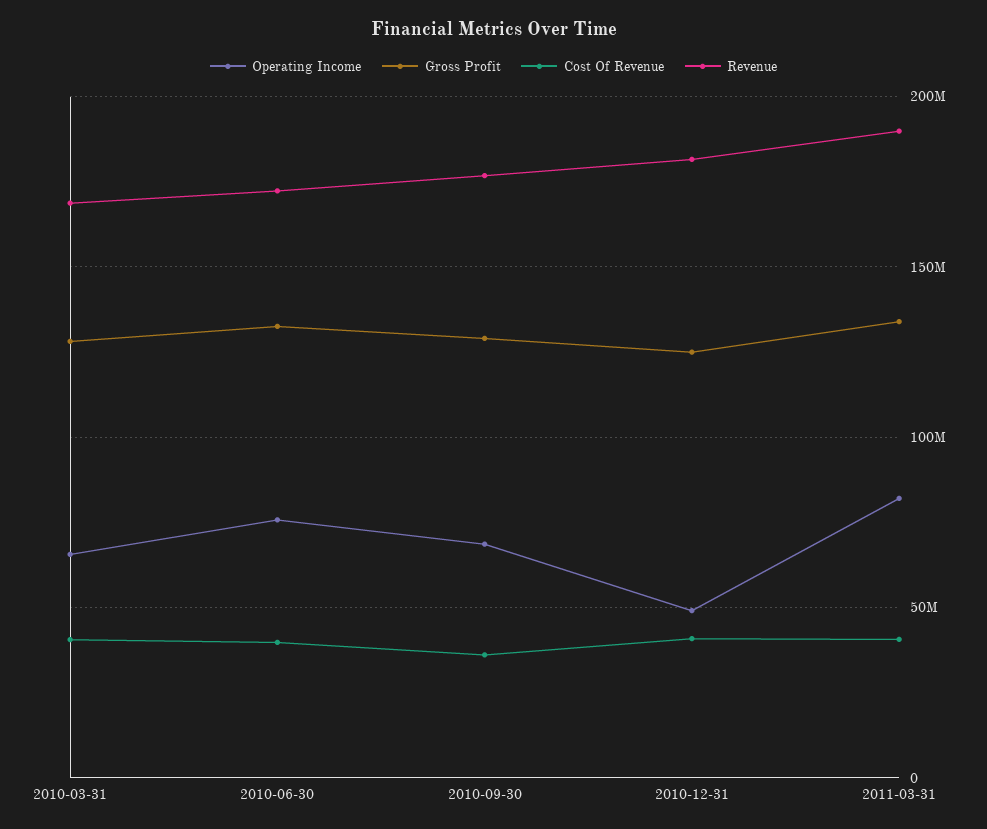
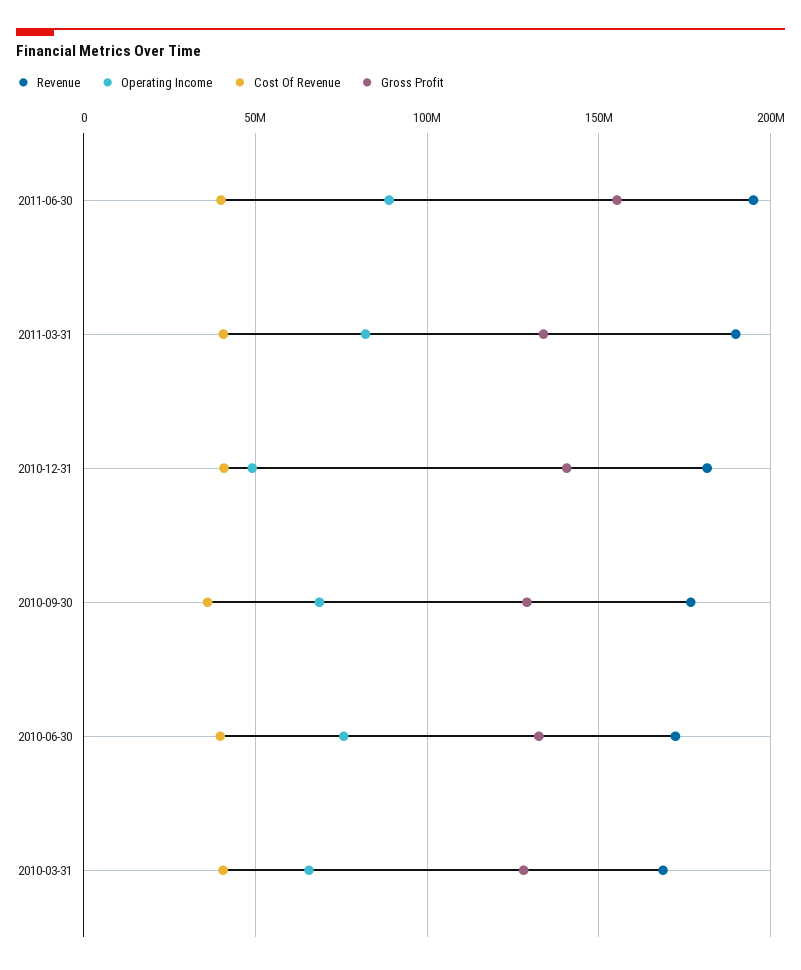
Gross Profit, 2010-12-31: 125000000 -> 140000000
Revenue, 2011-06-30: none -> 195000000
Operating Income, 2011-06-30: none -> 90000000
Cost Of Revenue, 2011-06-30: none -> 40000000
Gross Profit, 2011-06-30: none -> 155000000

